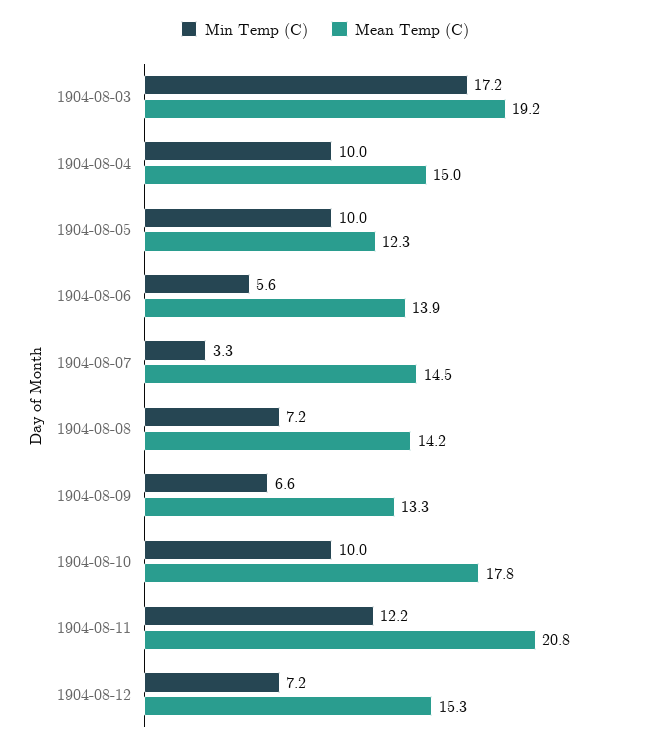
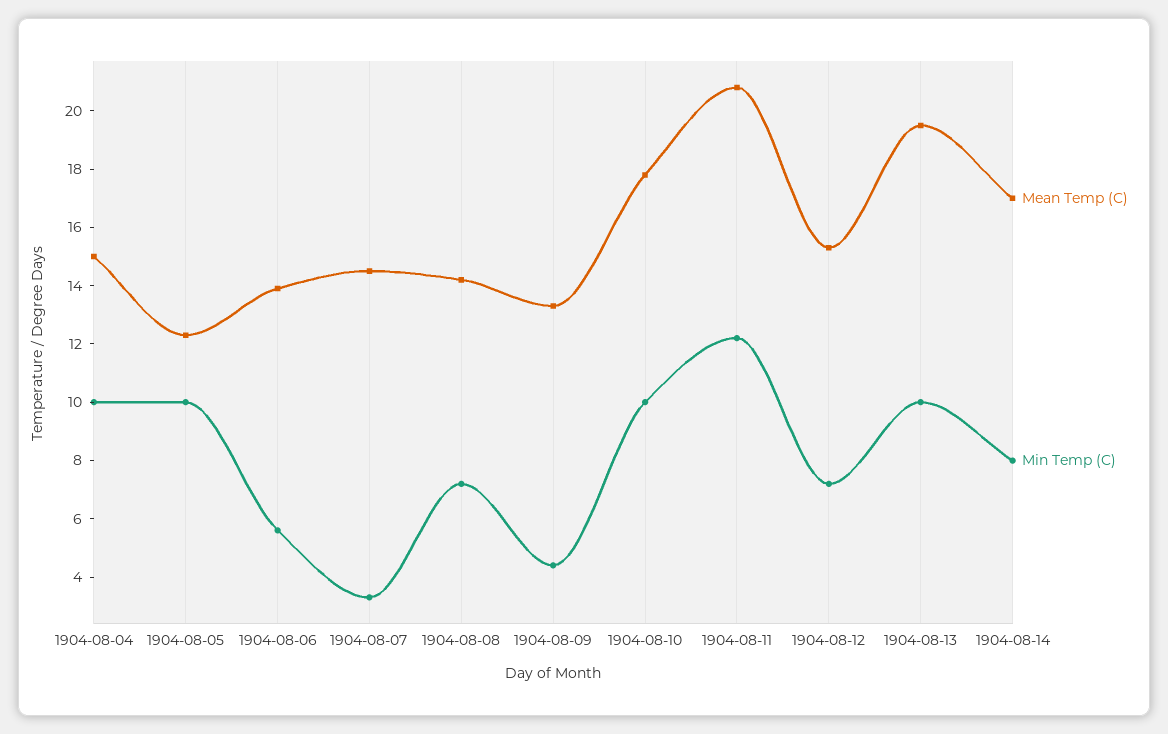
Min Temp (C), 1904-08-03: 17.2 -> none
Mean Temp (C), 1904-08-03: 19.2 -> none
Min Temp (C), 1904-08-09: 6.6 -> 4.5
Mean Temp (C), 1904-08-13: none -> 19.5
Min Temp (C), 1904-08-13: none -> 10
Mean Temp (C), 1904-08-14: none -> 17
Min Temp (C), 1904-08-14: none -> 8

